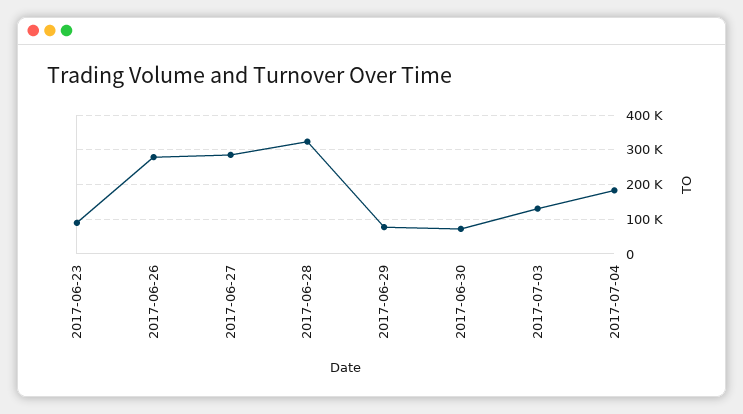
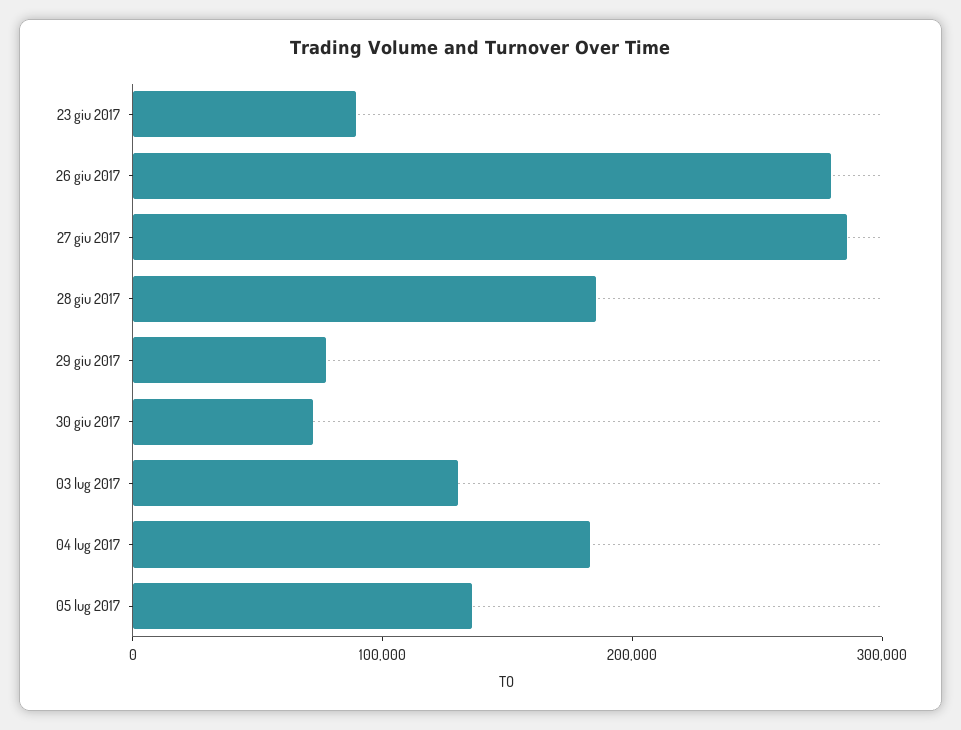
2017-06-28: 320000 -> 180000
05 lug 2017: none -> 140000

